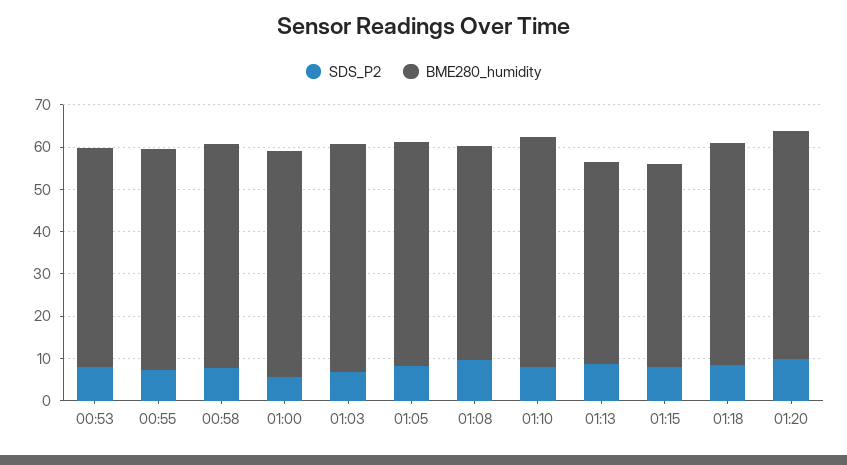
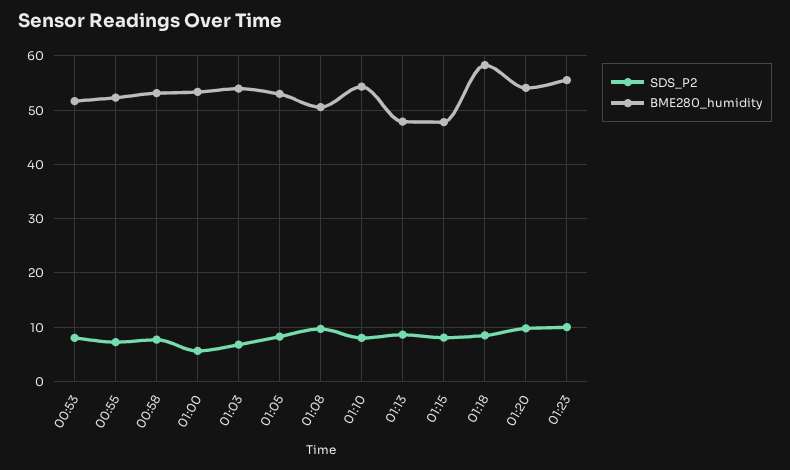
BME280_humidity, 01:18: 52 -> 58
SDS_P2, 01:23: none -> 10
BME280_humidity, 01:23: none -> 56

